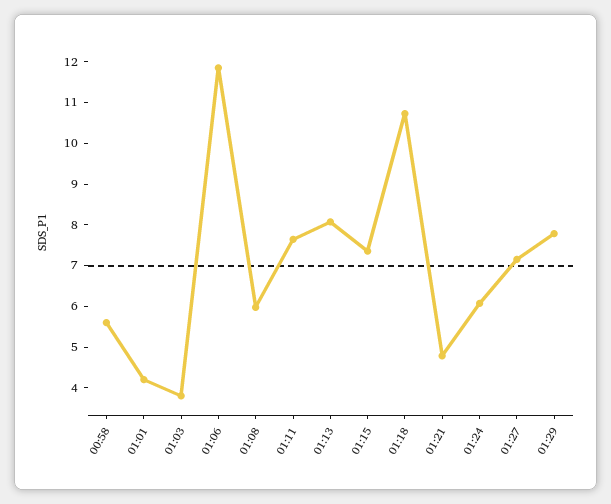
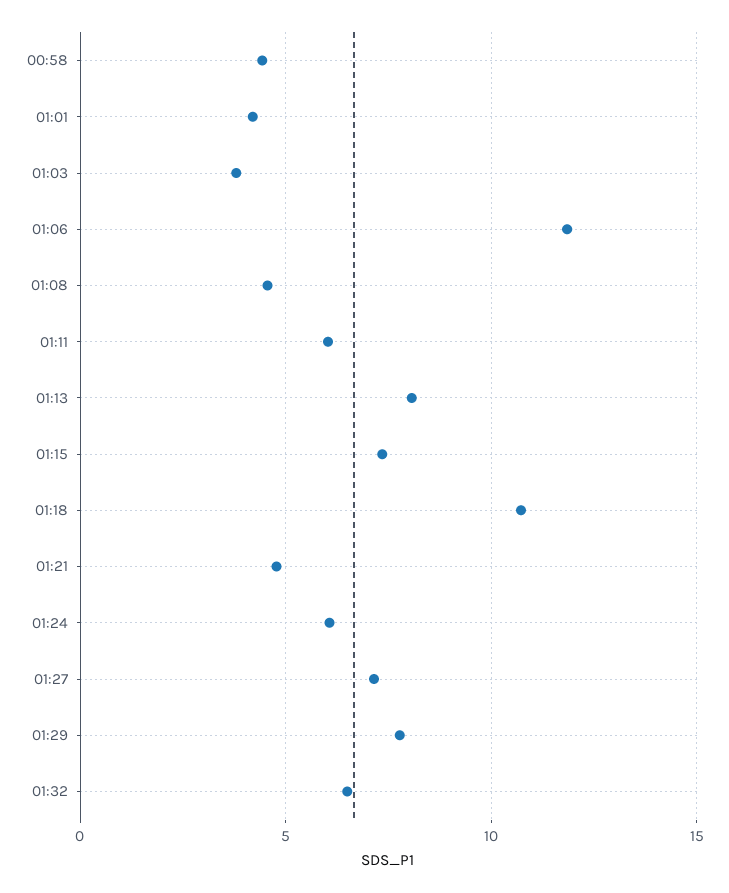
00:58: 5.6 -> 4.5
01:08: 6 -> 4.5
01:11: 7.6 -> 6
01:32: none -> 6.5

